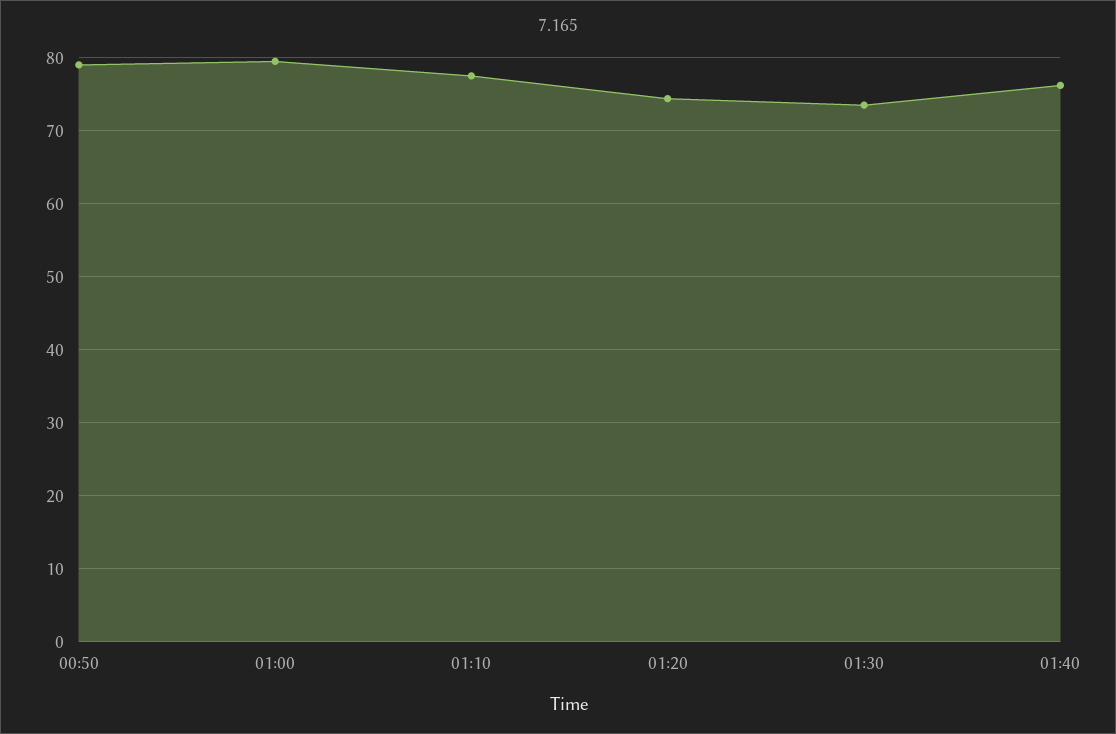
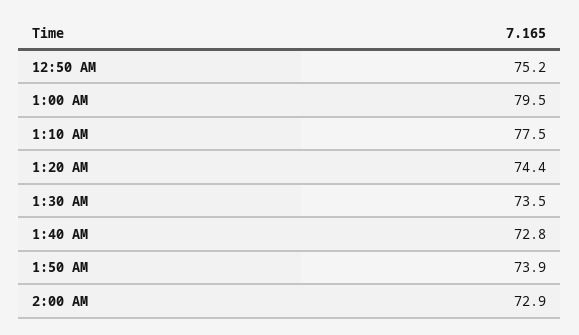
00:50: 79 -> 75.2
01:40: 76 -> 72.8
1:50 AM: none -> 73.9
2:00 AM: none -> 72.9

